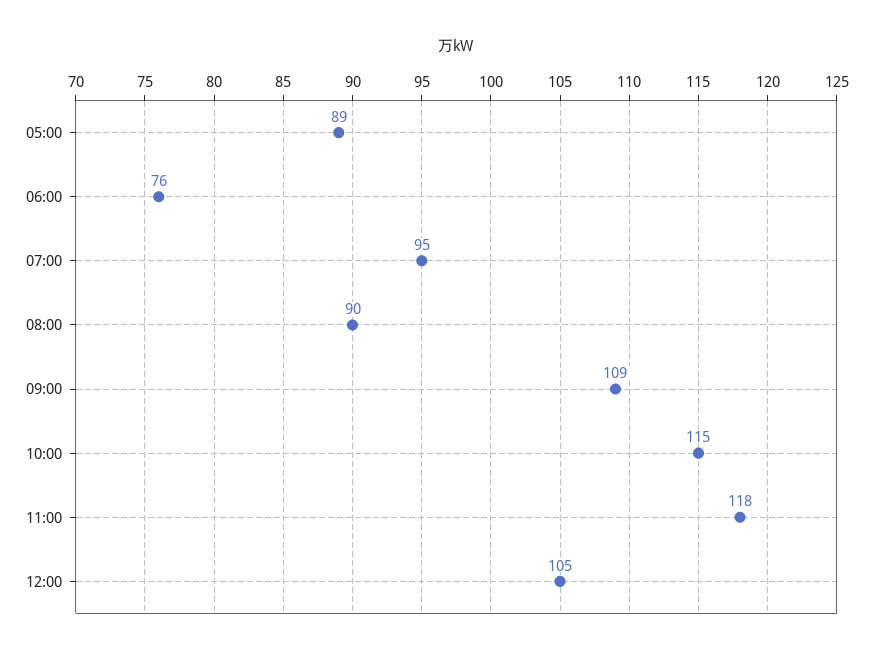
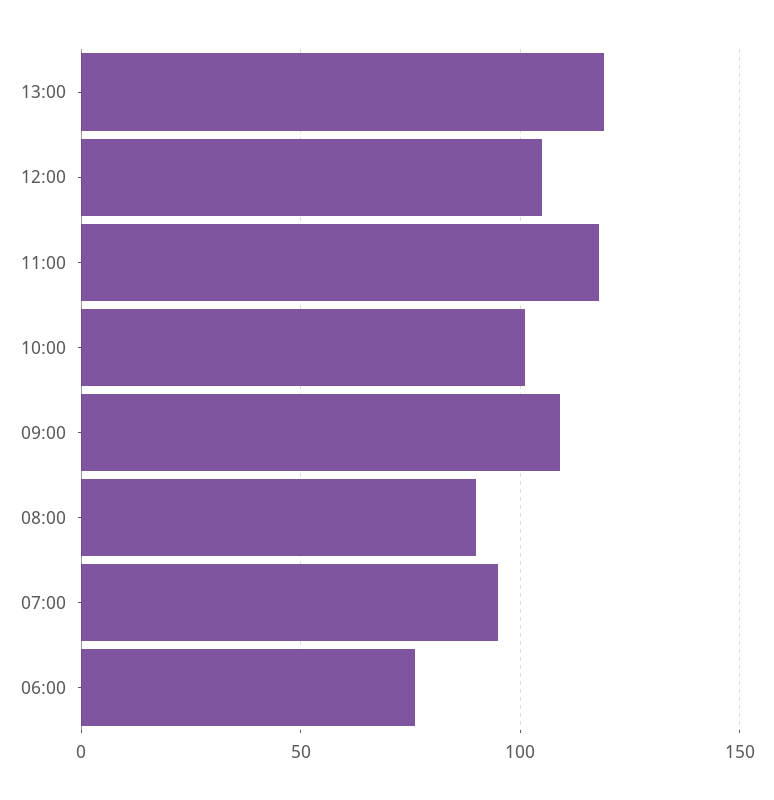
05:00: 89 -> none
10:00: 115 -> 100
13:00: none -> 120

